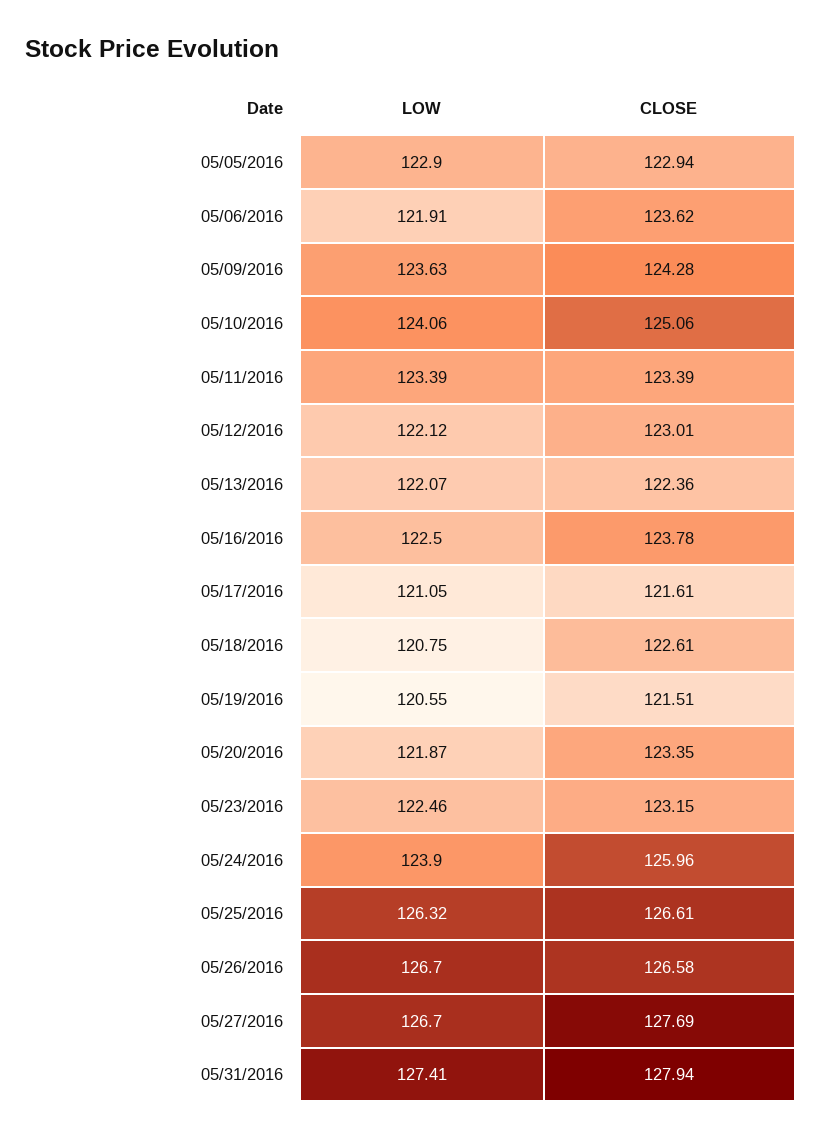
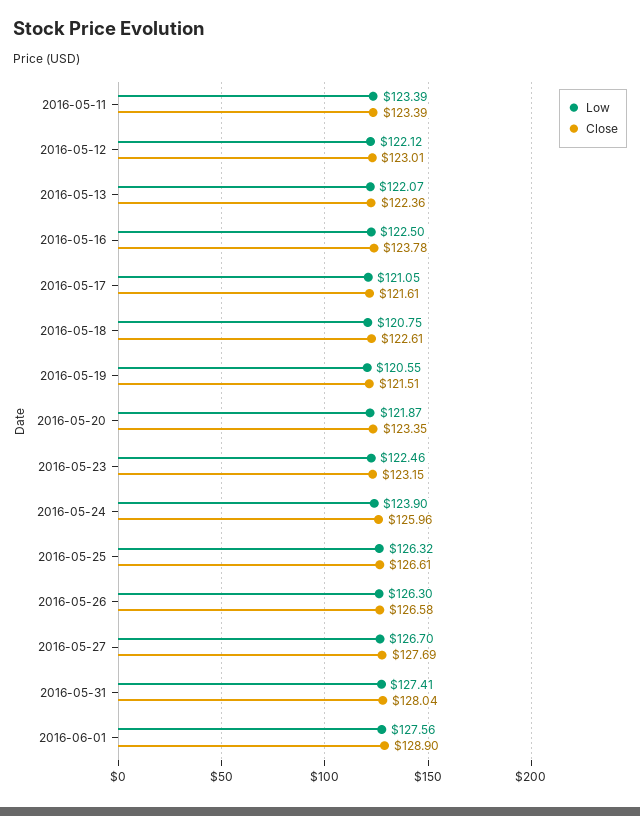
LOW, 05/05/2016: 122.9 -> none
CLOSE, 05/05/2016: 122.94 -> none
LOW, 05/06/2016: 121.91 -> none
CLOSE, 05/06/2016: 123.62 -> none
LOW, 05/09/2016: 123.63 -> none
CLOSE, 05/09/2016: 124.28 -> none
LOW, 05/10/2016: 124.06 -> none
CLOSE, 05/10/2016: 125.06 -> none
LOW, 05/26/2016: 126.7 -> 126.3
CLOSE, 05/31/2016: 127.94 -> 128.04
LOW, 2016-06-01: none -> 127.56
CLOSE, 2016-06-01: none -> 128.9

